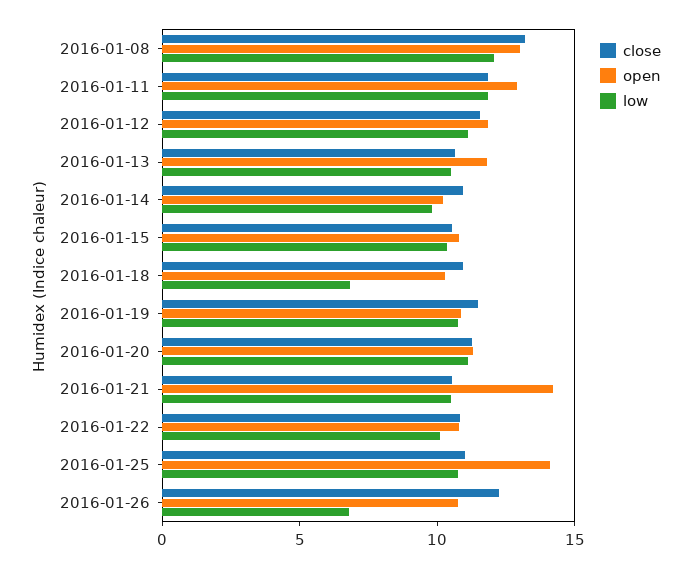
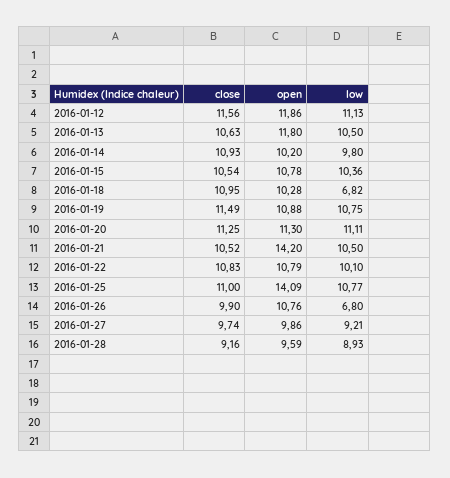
close, 2016-01-08: 13 -> none
open, 2016-01-08: 13 -> none
low, 2016-01-08: 12 -> none
close, 2016-01-11: 12 -> none
open, 2016-01-11: 13 -> none
low, 2016-01-11: 12 -> none
close, 2016-01-26: 12 -> 9.9
close, 2016-01-27: none -> 9.74
open, 2016-01-27: none -> 9.86
low, 2016-01-27: none -> 9.21
close, 2016-01-28: none -> 9.16
open, 2016-01-28: none -> 9.59
low, 2016-01-28: none -> 8.93

